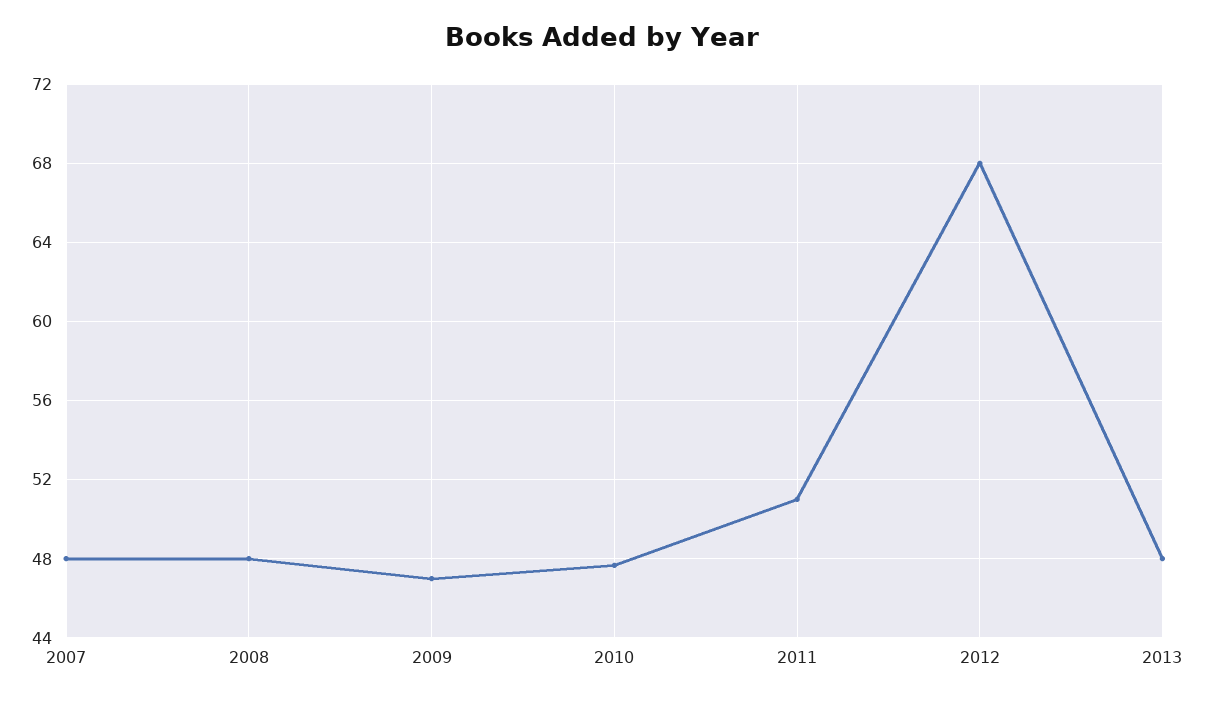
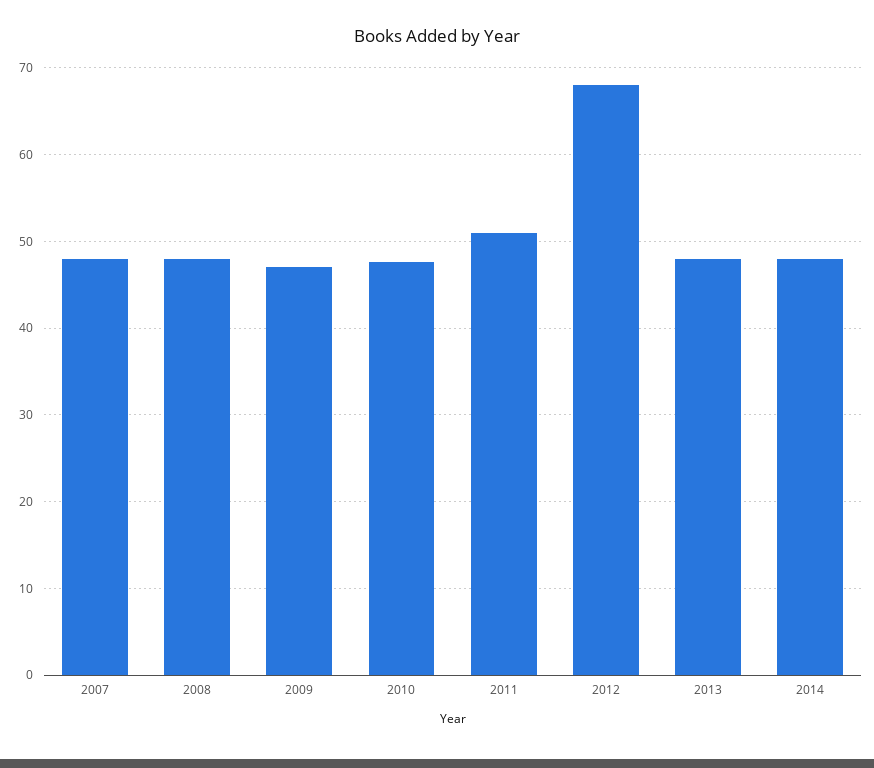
2014: none -> 48

